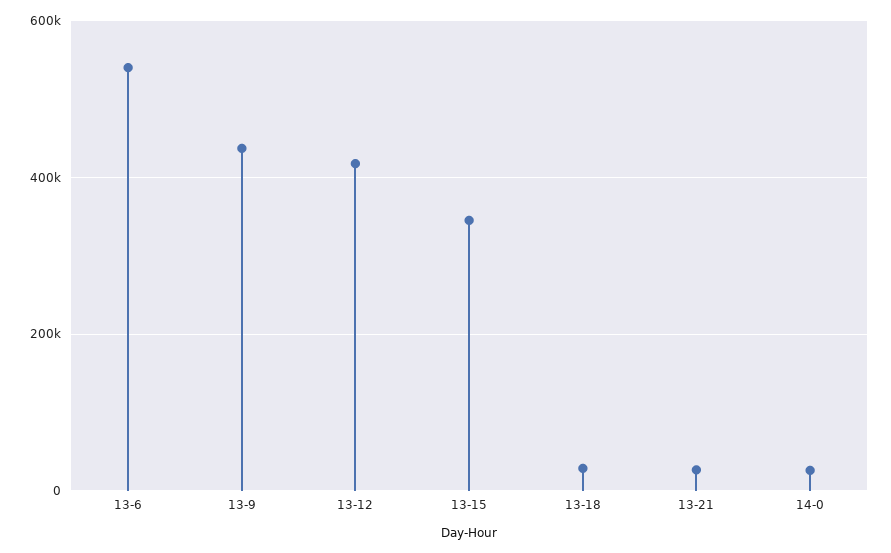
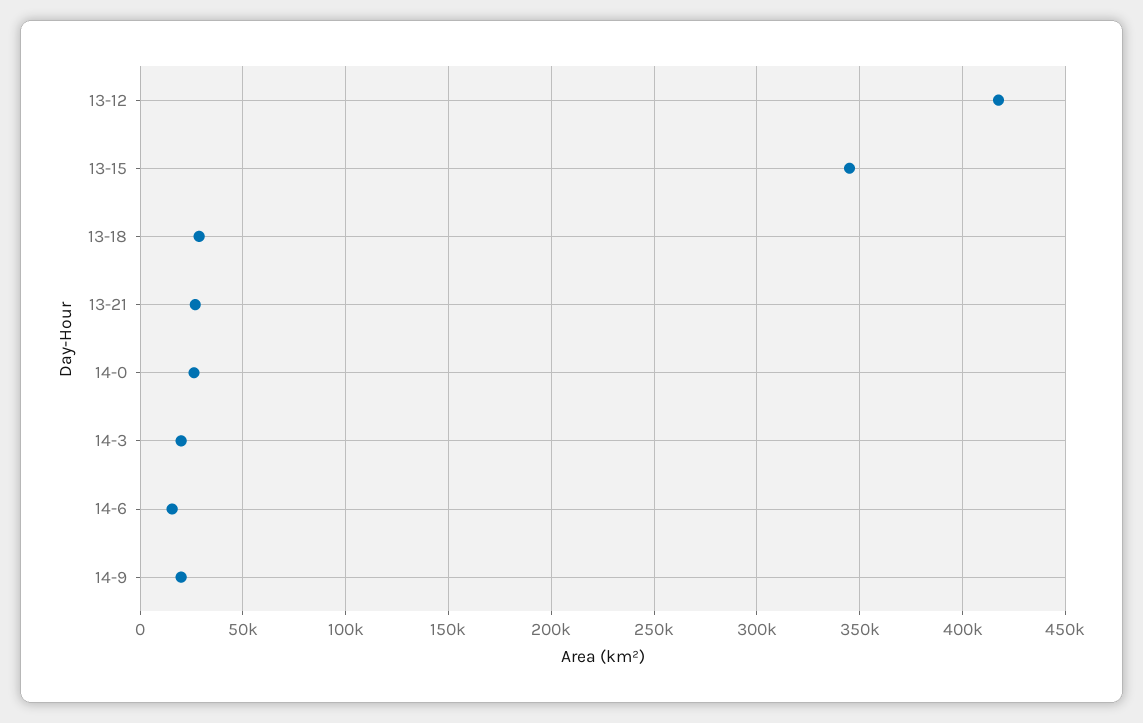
13-6: 540000 -> none
13-9: 440000 -> none
14-3: none -> 20000
14-6: none -> 15000
14-9: none -> 20000

